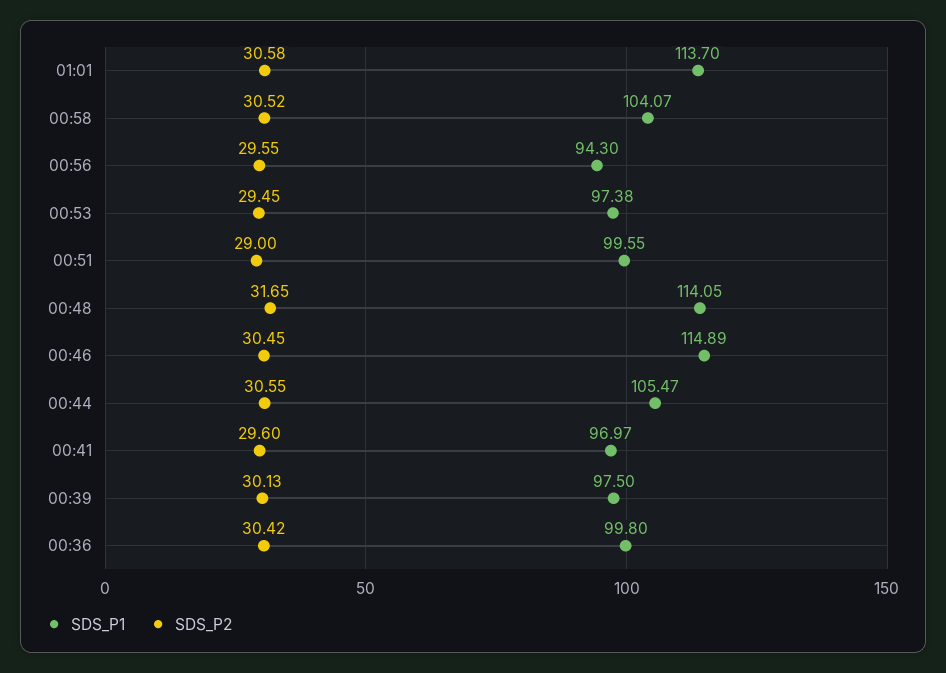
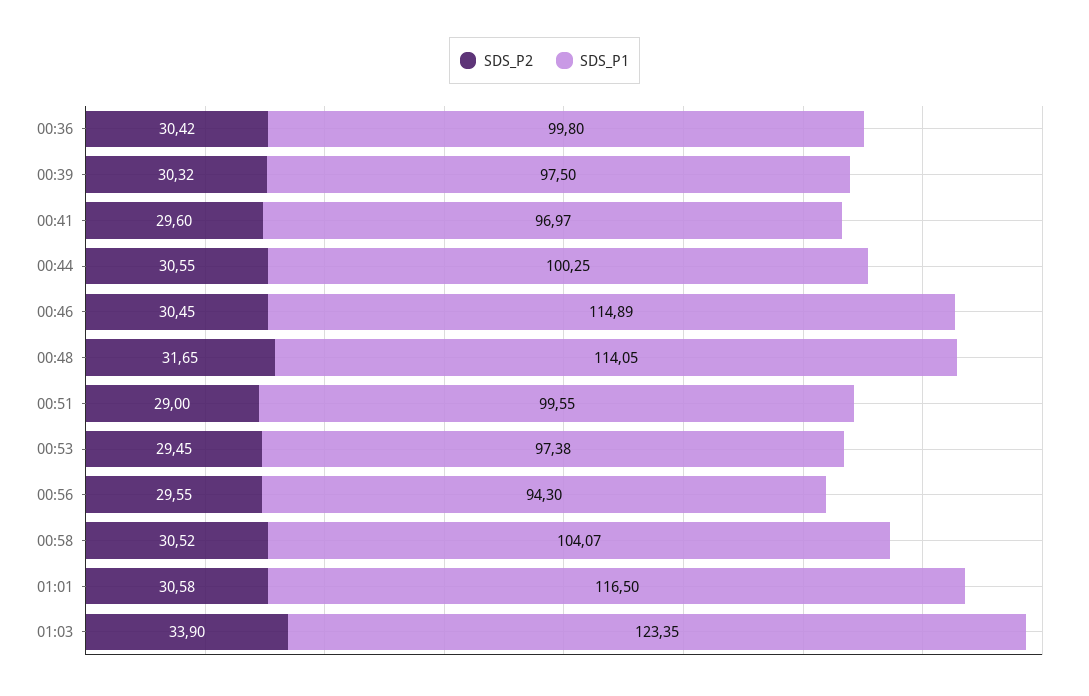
SDS_P1, 01:01: 113.7 -> 116.5
SDS_P1, 00:44: 105.47 -> 100.25
SDS_P2, 00:39: 30.13 -> 30.32
SDS_P2, 01:03: none -> 33.9
SDS_P1, 01:03: none -> 123.35

